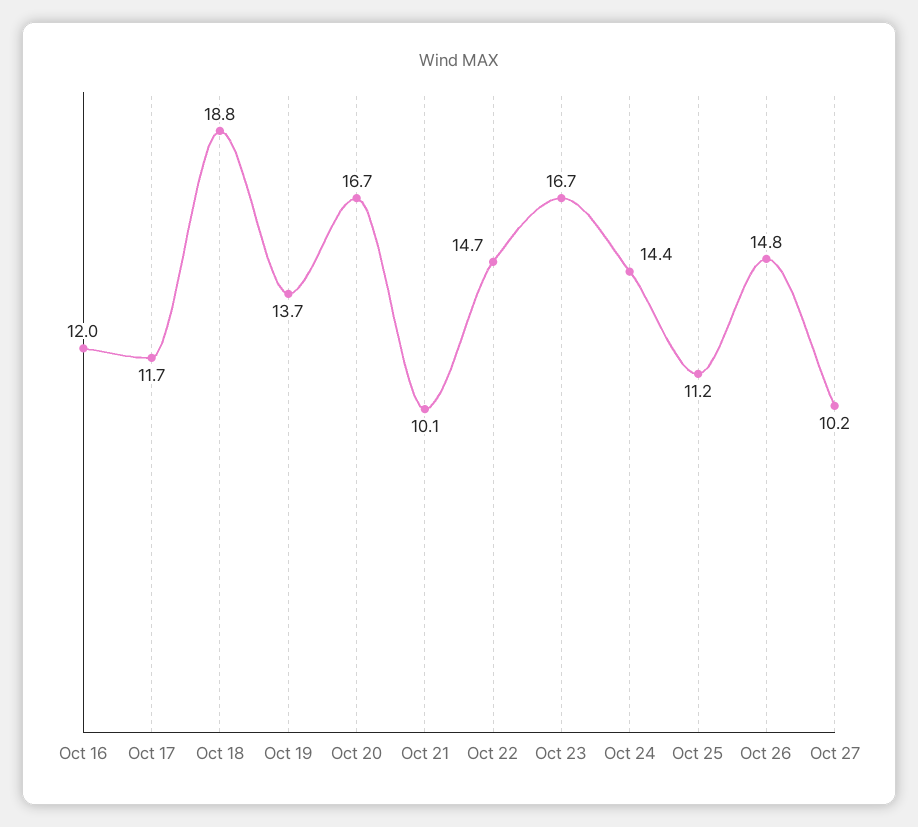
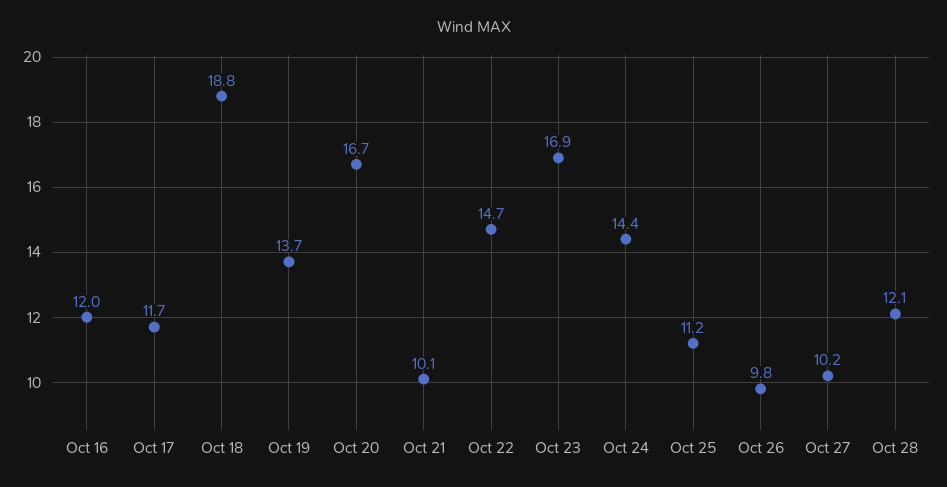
Oct 23: 16.7 -> 16.9
Oct 26: 14.8 -> 9.8
Oct 28: none -> 12.1

